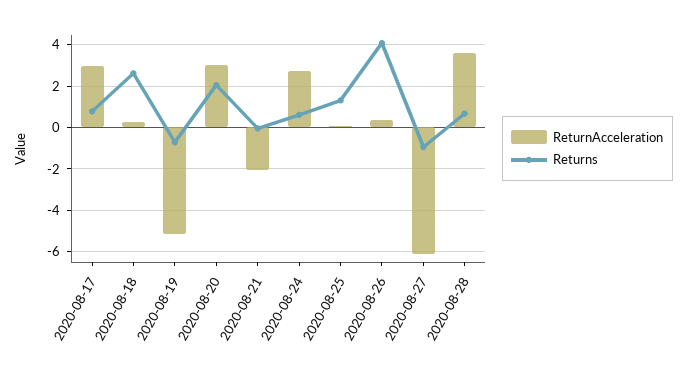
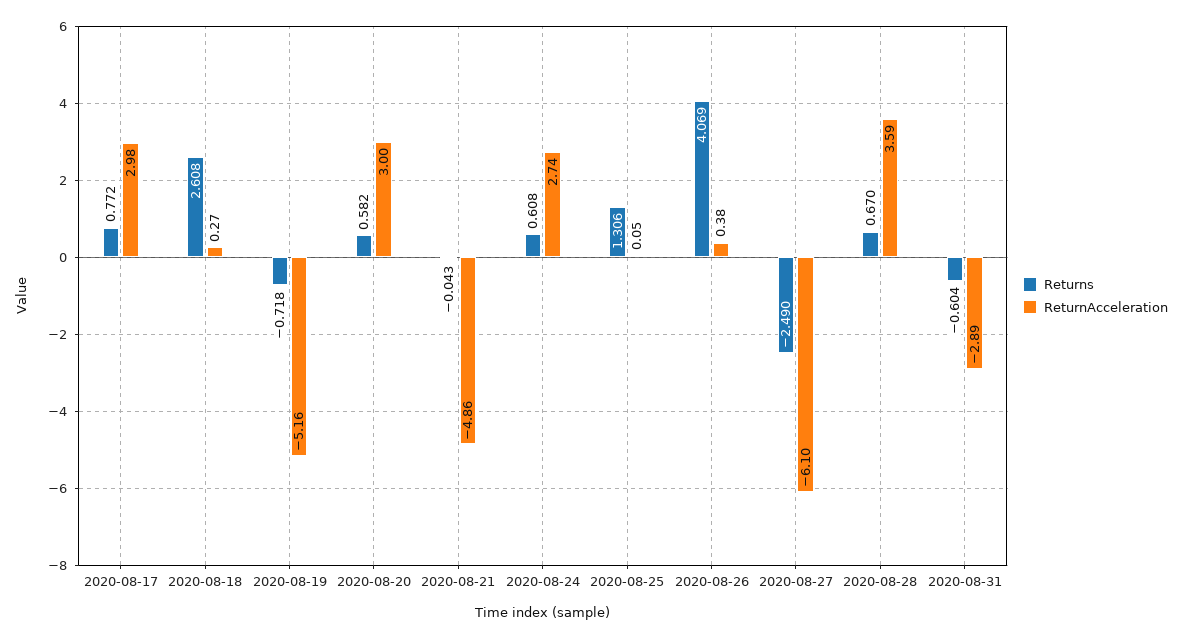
Returns, 2020-08-20: 2 -> 0.582
ReturnAcceleration, 2020-08-21: -2 -> -4.86
Returns, 2020-08-27: -1 -> -2.49
Returns, 2020-08-31: none -> -0.604
ReturnAcceleration, 2020-08-31: none -> -2.89

